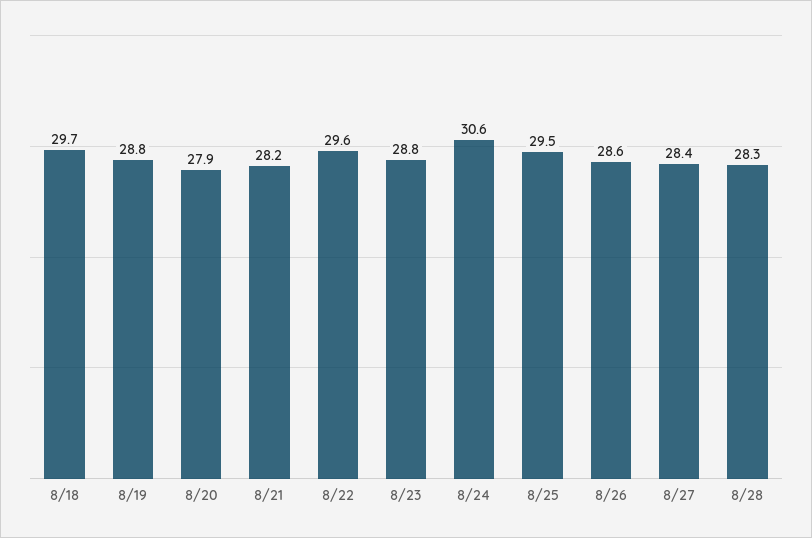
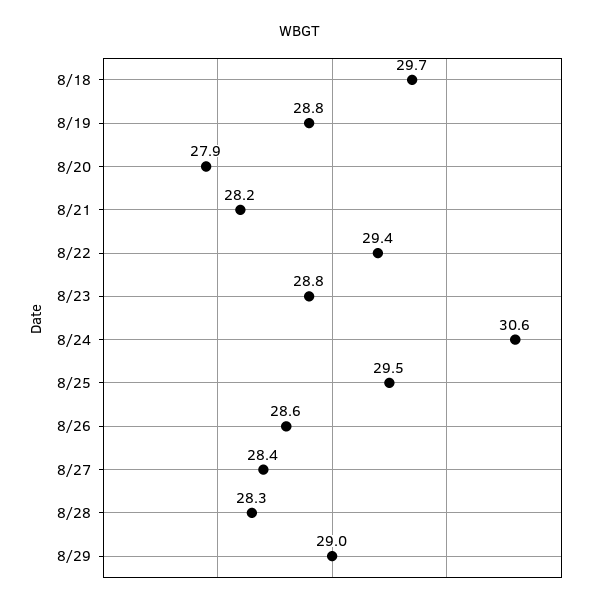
8/22: 29.6 -> 29.4
8/29: none -> 29

